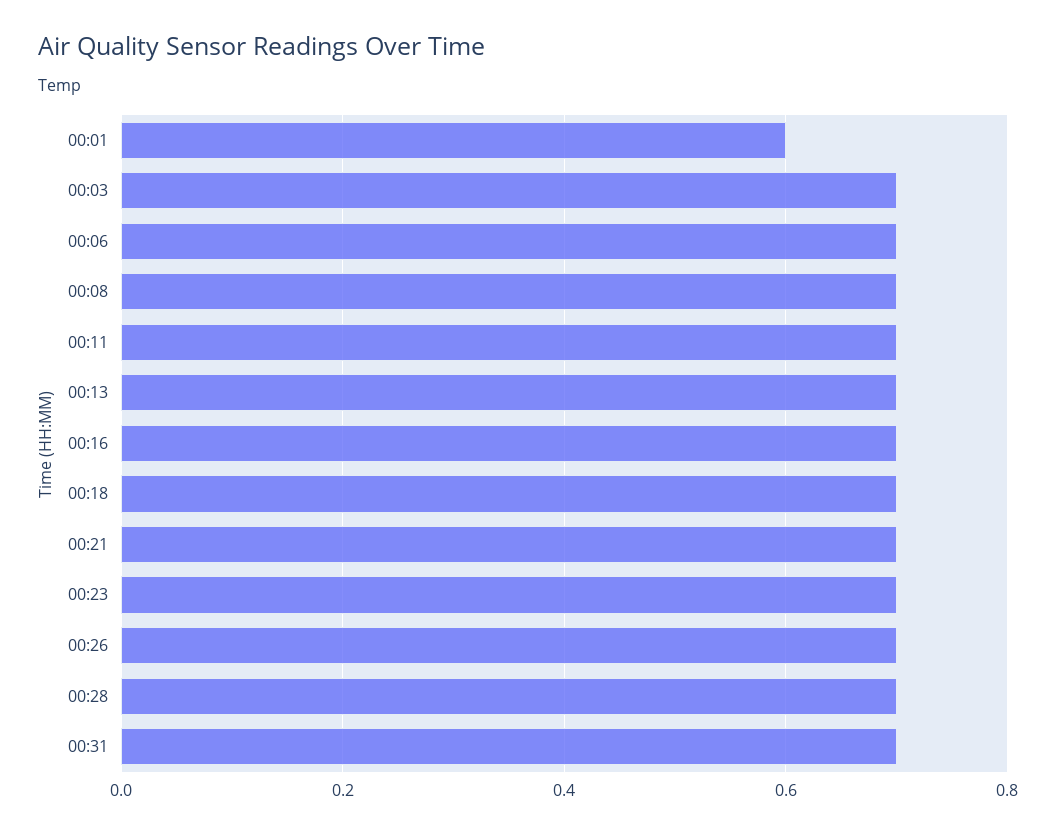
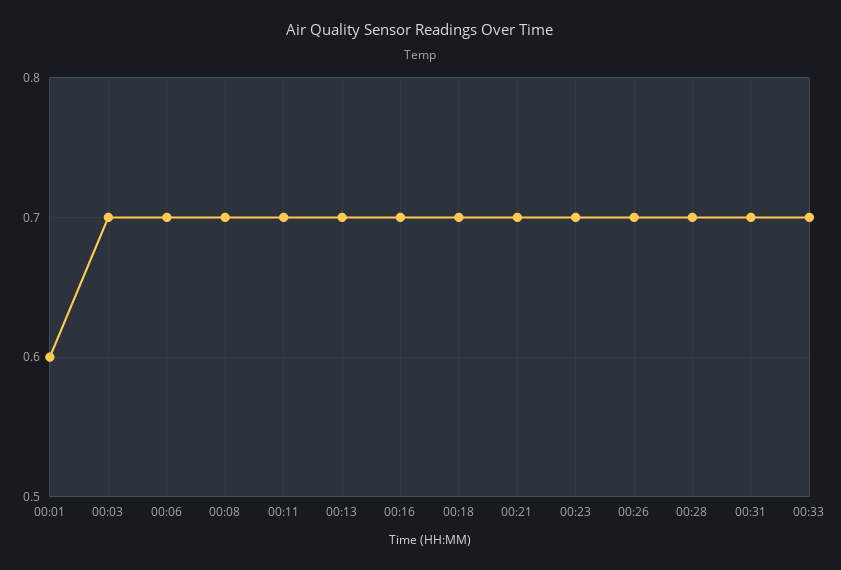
00:33: none -> 0.7

